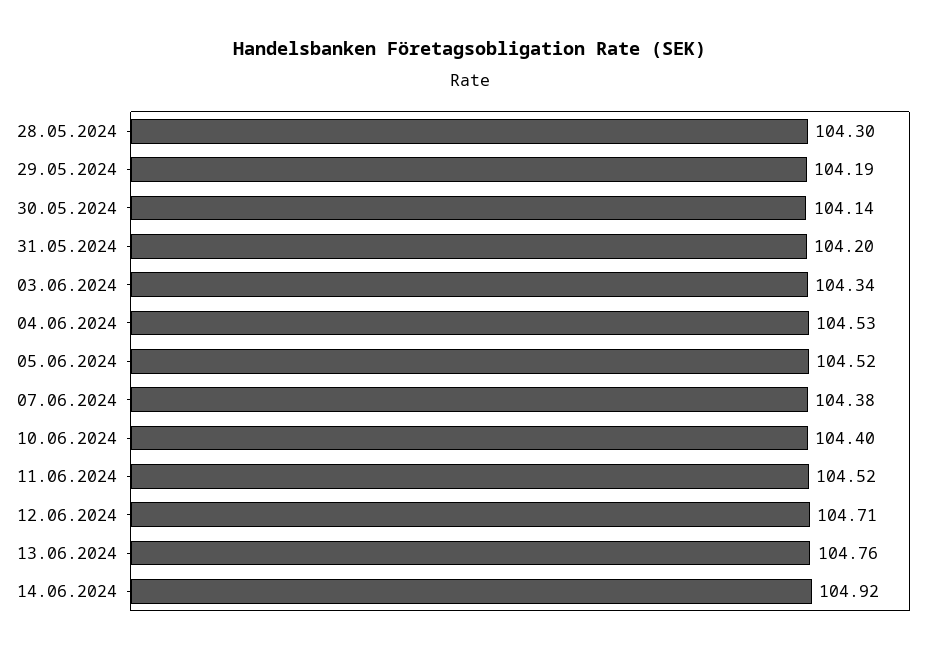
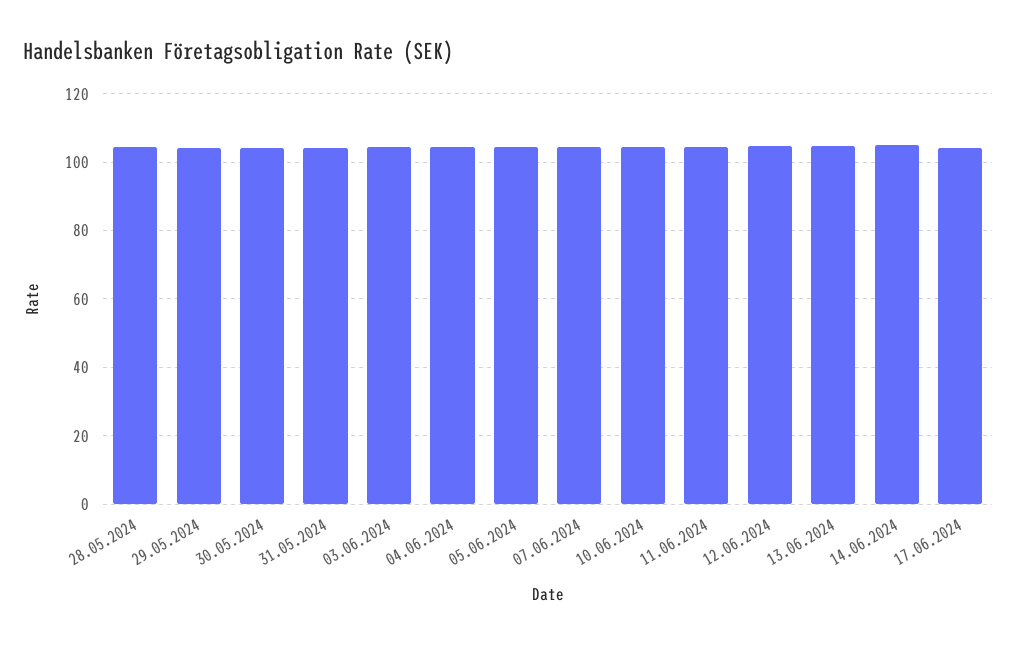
17.06.2024: none -> 104

